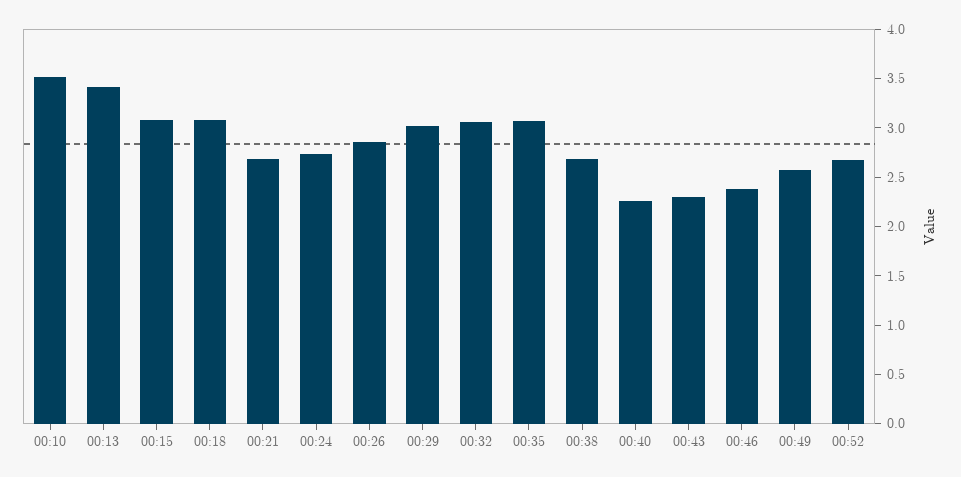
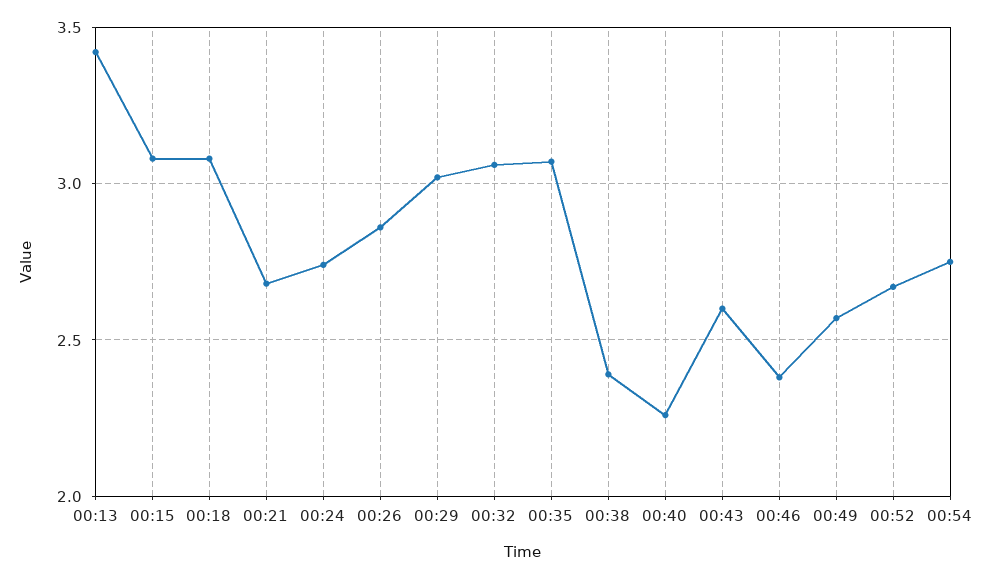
00:10: 3.5 -> none
00:38: 2.7 -> 2.4
00:43: 2.3 -> 2.6
00:54: none -> 2.75

